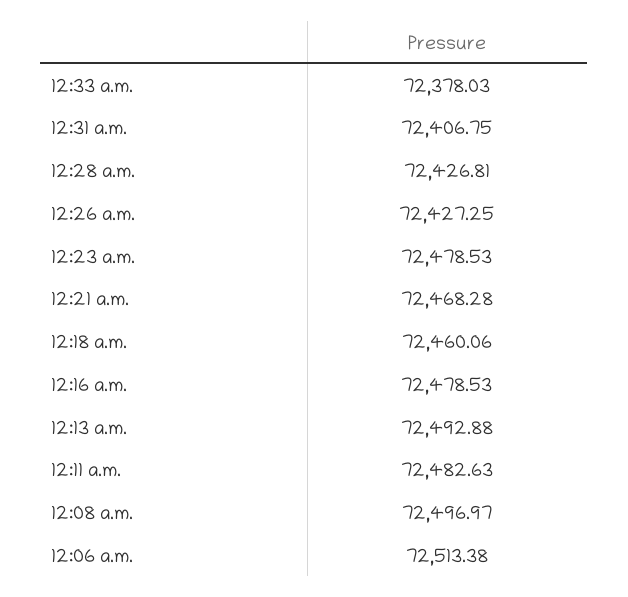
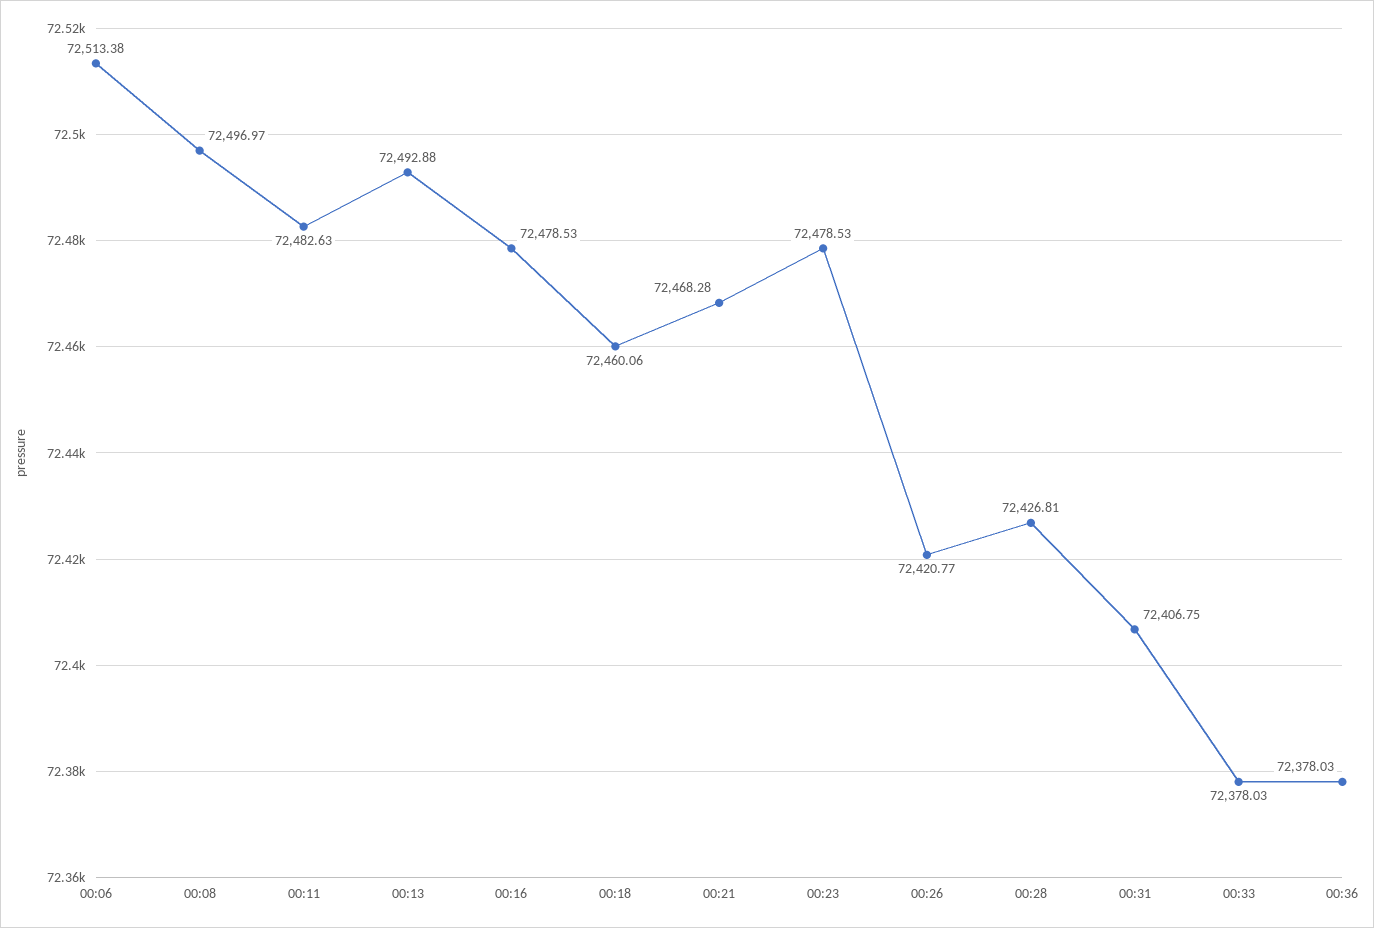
12:26 a.m.: 72427.25 -> 72420.77
00:36: none -> 72378.03

